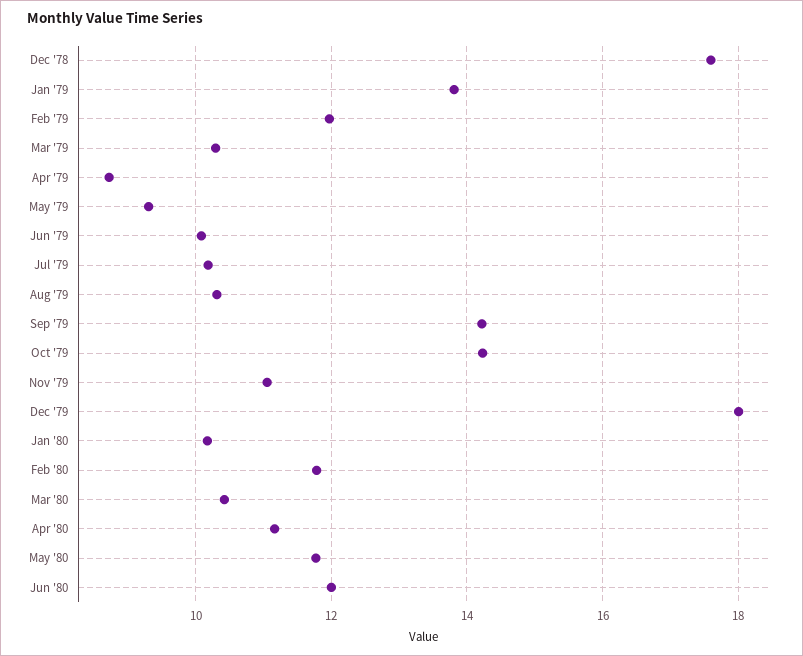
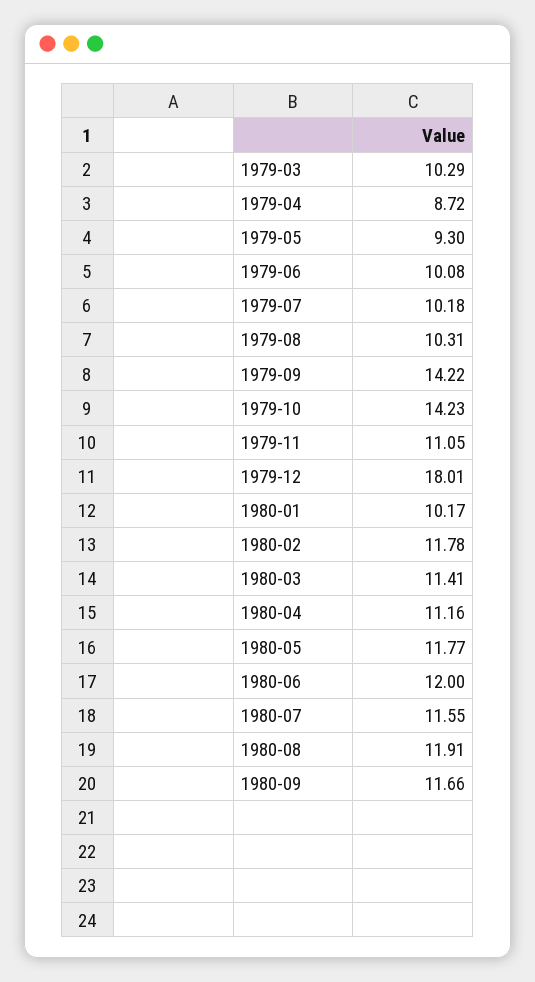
Dec '78: 17.6 -> none
Jan '79: 13.8 -> none
Feb '79: 12 -> none
Mar '80: 10.4 -> 11.41
1980-07: none -> 11.55
1980-08: none -> 11.91
1980-09: none -> 11.66

